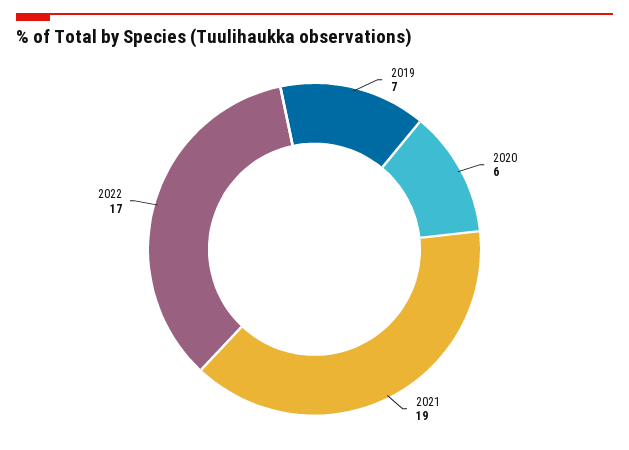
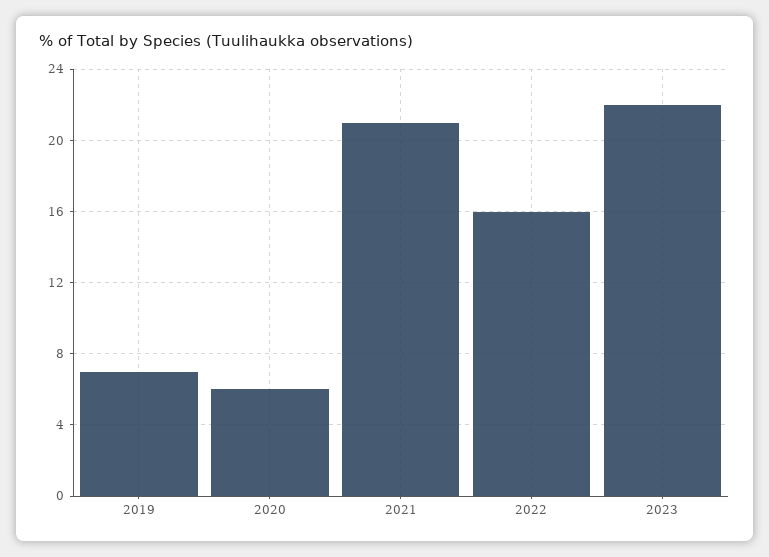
2021: 19 -> 21
2022: 17 -> 16
2023: none -> 22

